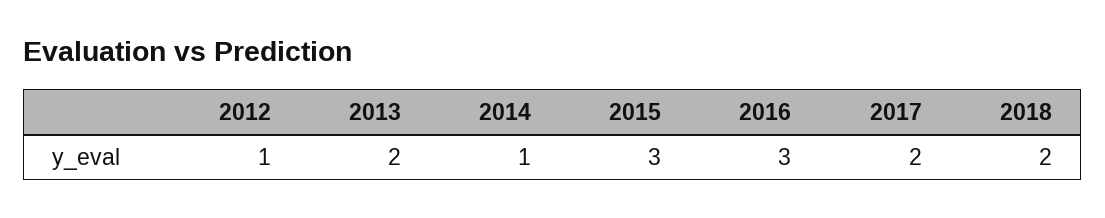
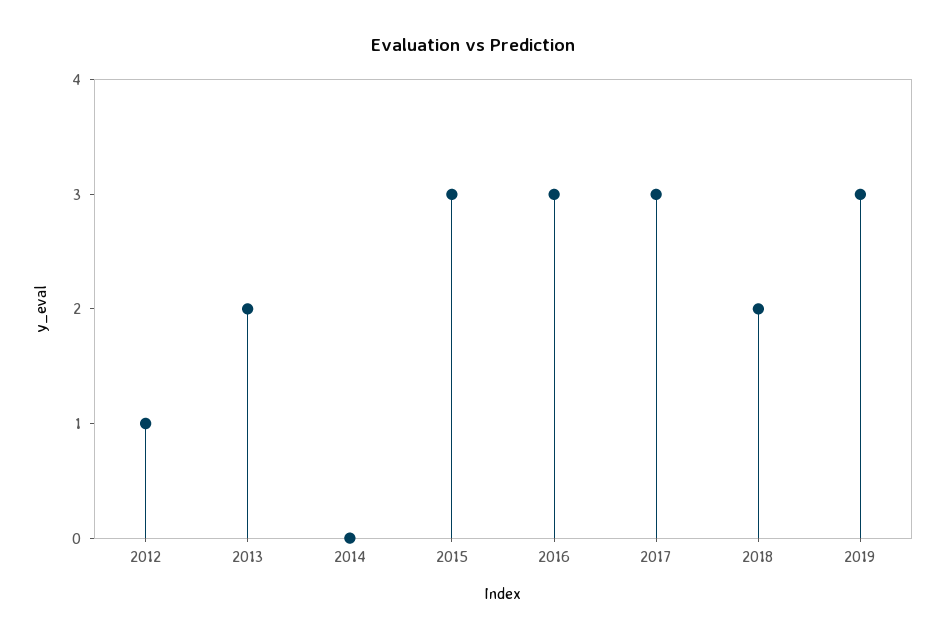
2014: 1 -> 0
2017: 2 -> 3
2019: none -> 3

